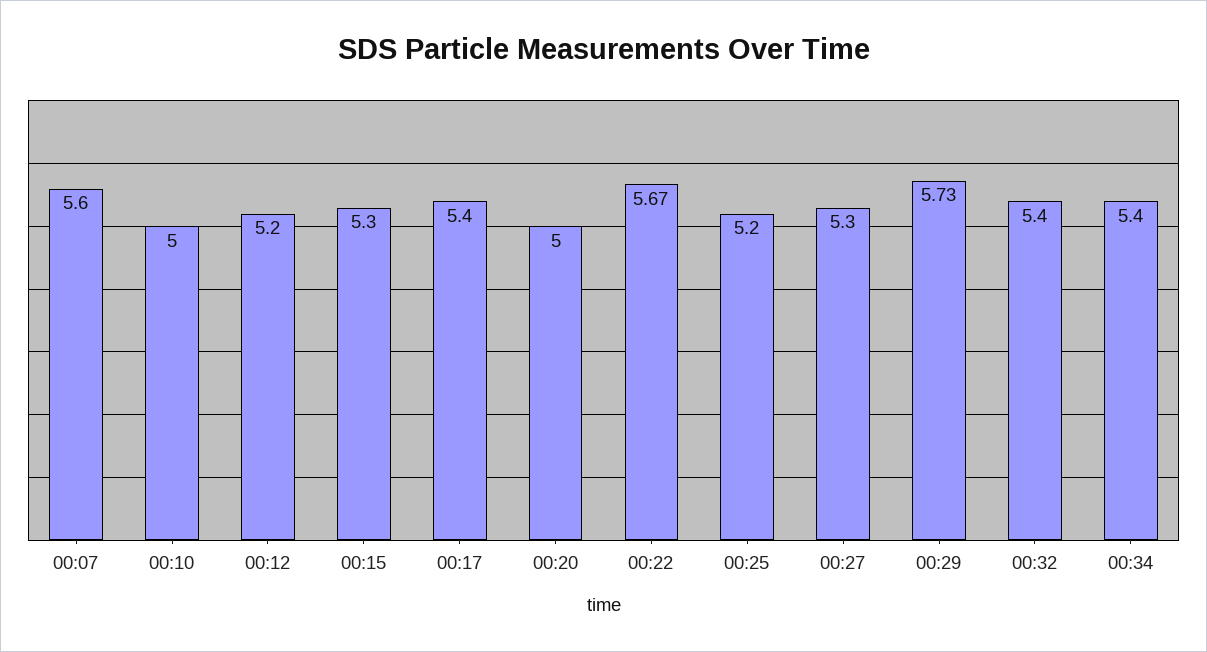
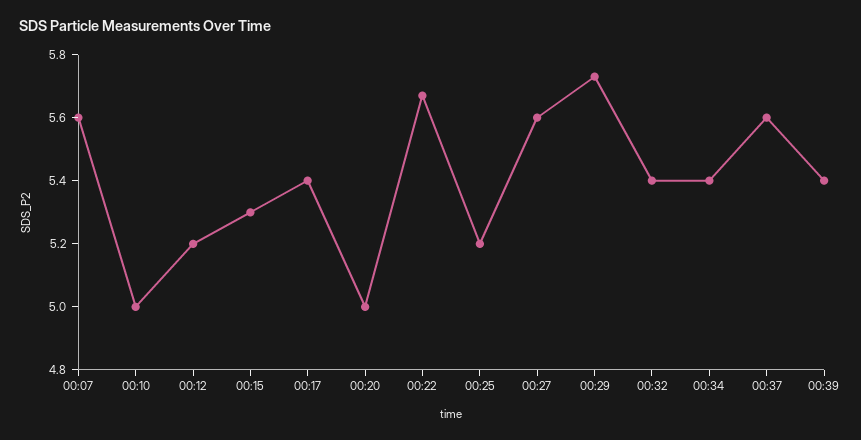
00:27: 5.3 -> 5.6
00:37: none -> 5.6
00:39: none -> 5.4

